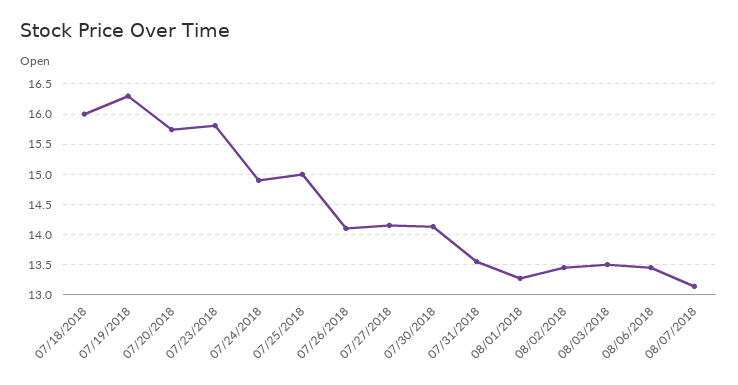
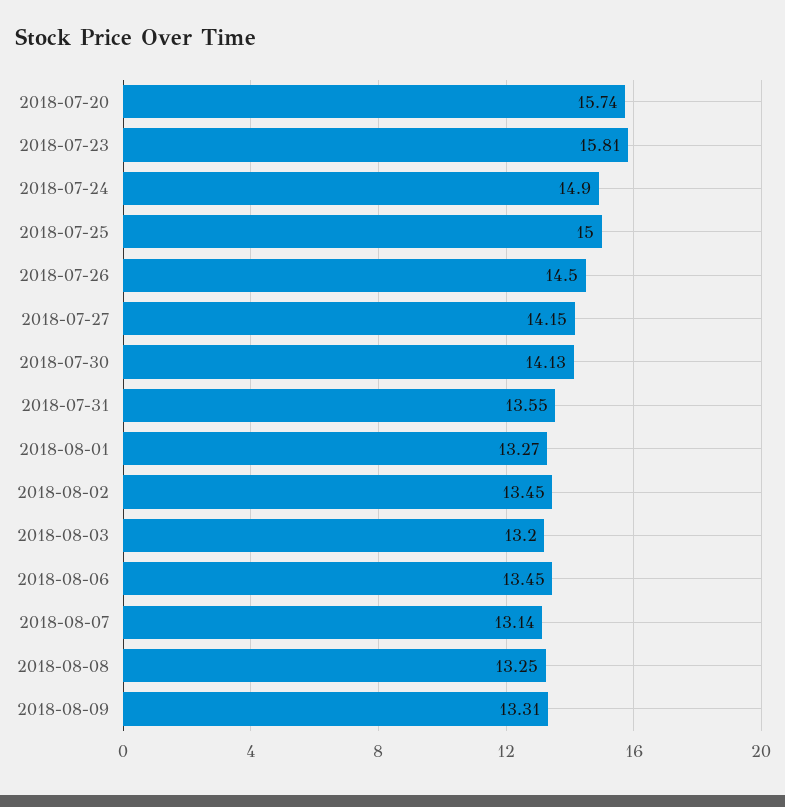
07/18/2018: 16 -> none
07/19/2018: 16.3 -> none
07/26/2018: 14.1 -> 14.5
08/03/2018: 13.5 -> 13.2
2018-08-08: none -> 13.25
2018-08-09: none -> 13.31

